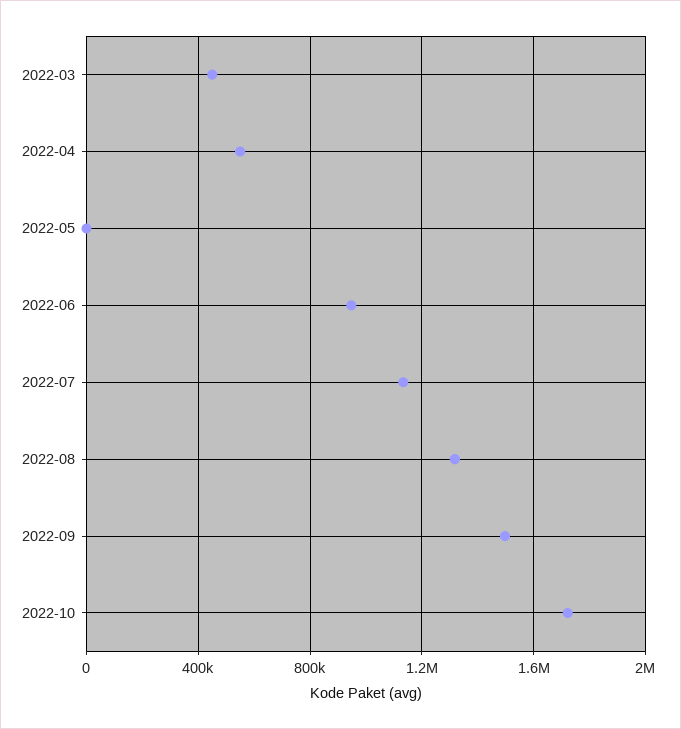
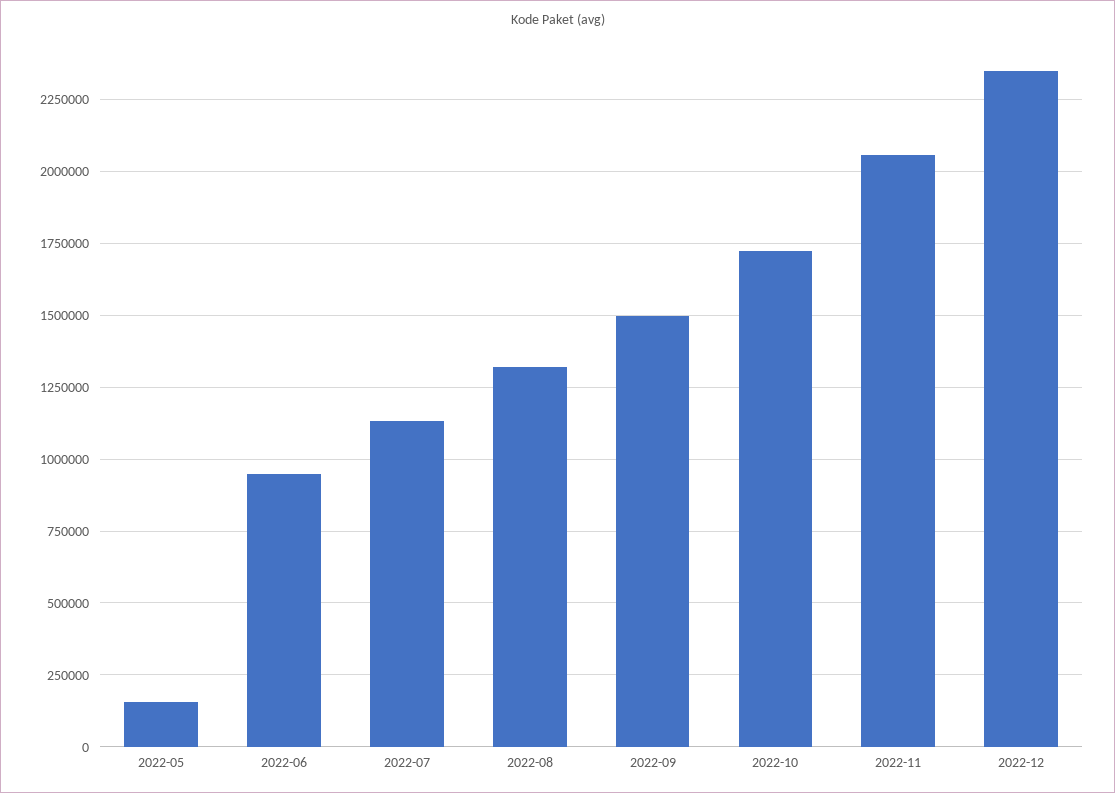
2022-03: 450000 -> none
2022-04: 550000 -> none
2022-05: 0 -> 150000
2022-11: none -> 2050000
2022-12: none -> 2350000

